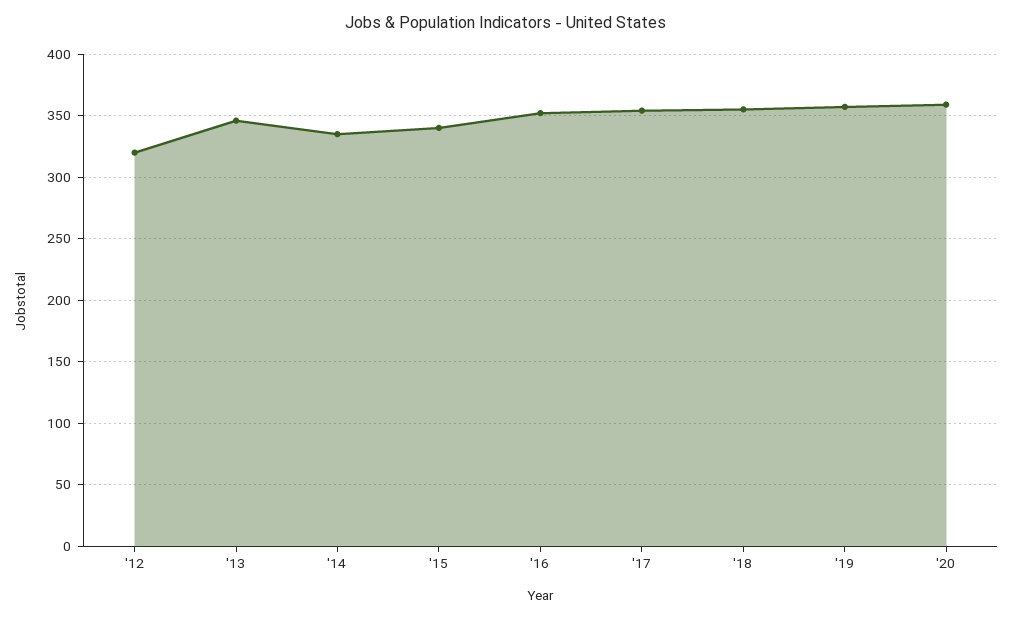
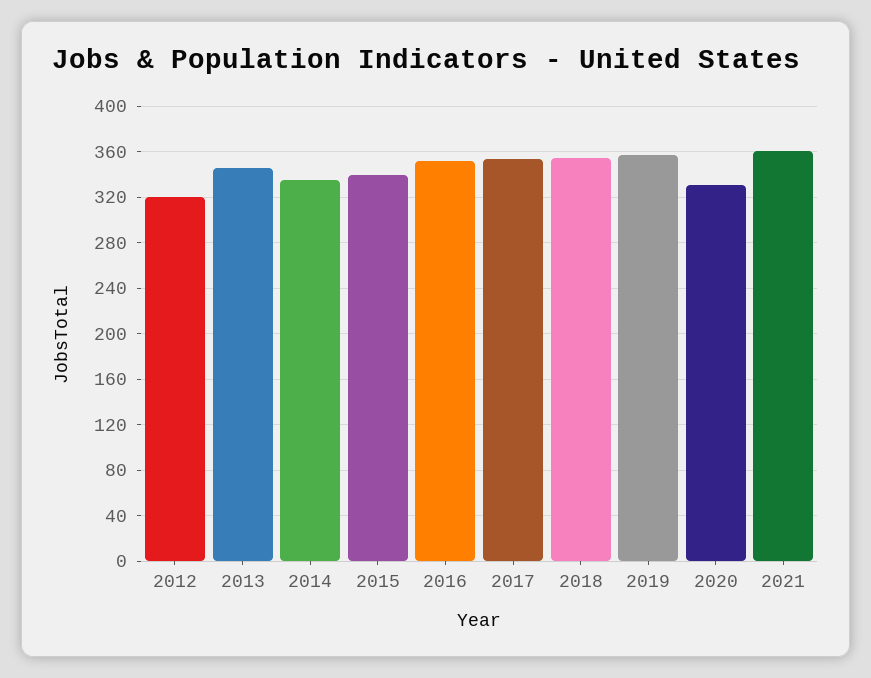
'20: 360 -> 330
2021: none -> 360

